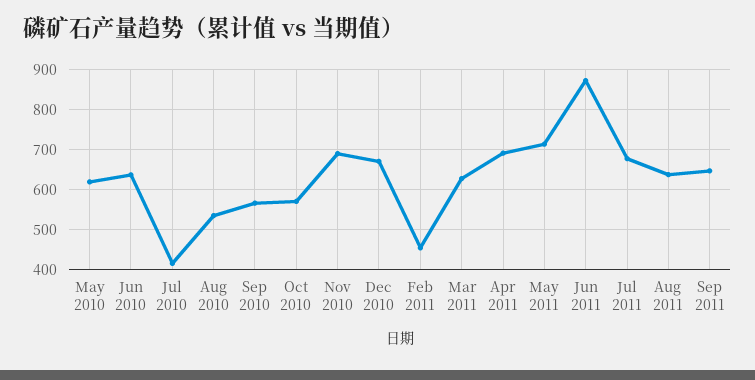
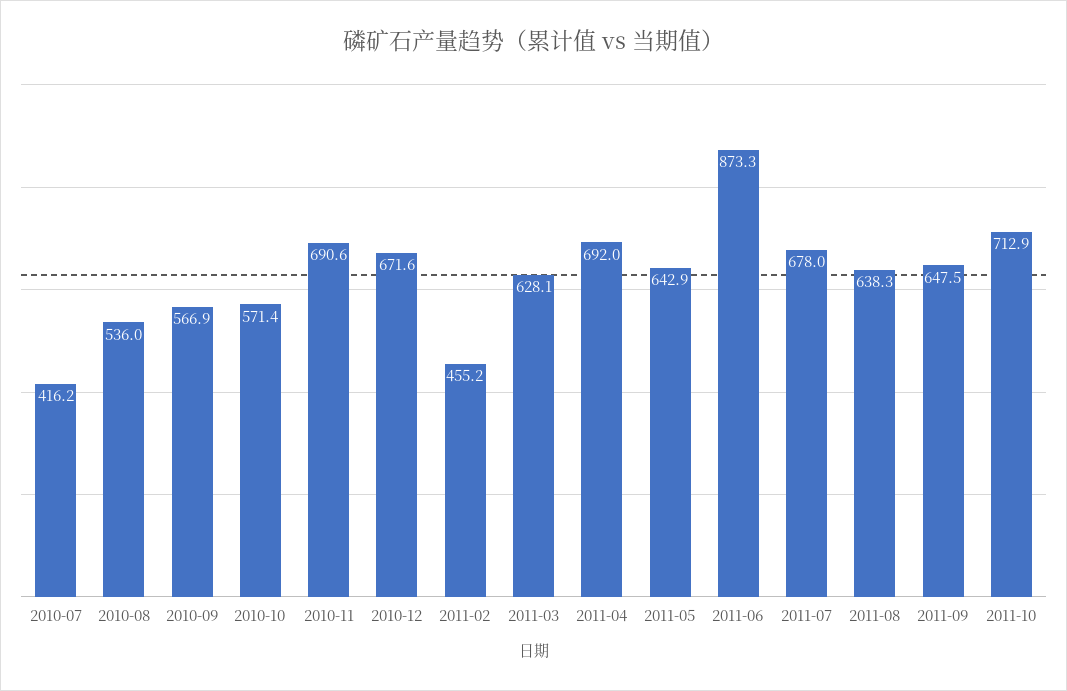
May 2010: 620 -> none
Jun 2010: 640 -> none
May 2011: 720 -> 642.9
2011-10: none -> 712.9

